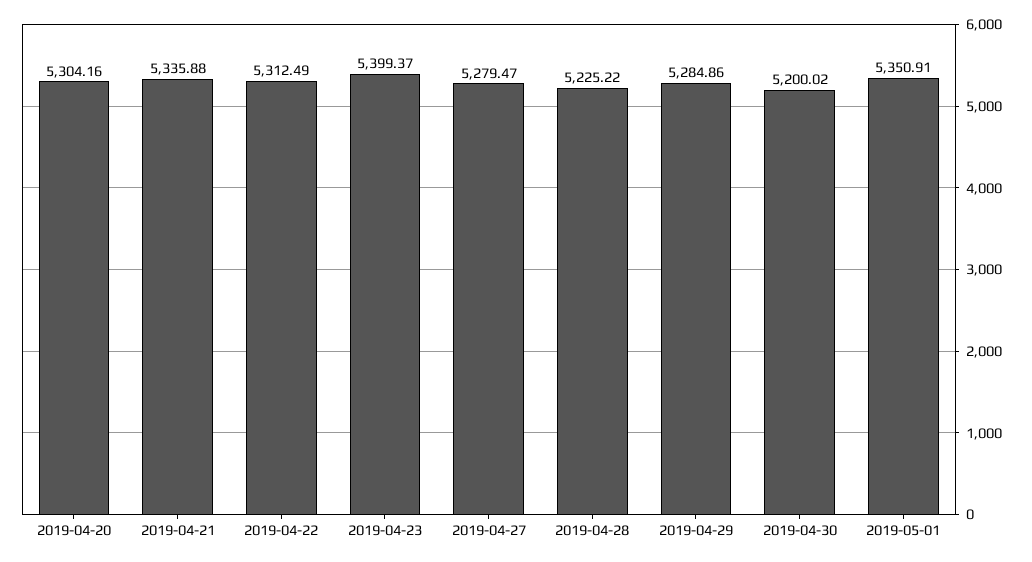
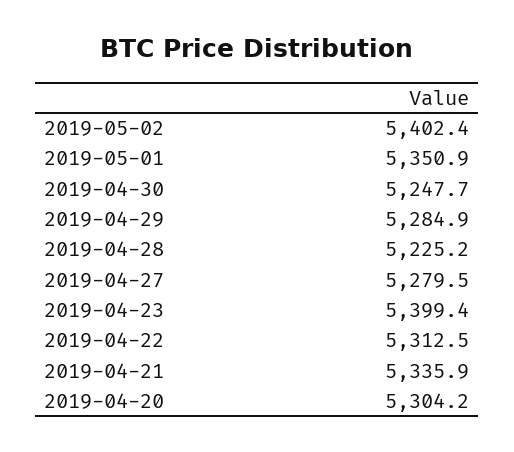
2019-04-30: 5200.02 -> 5247.7
2019-05-02: none -> 5402.4

